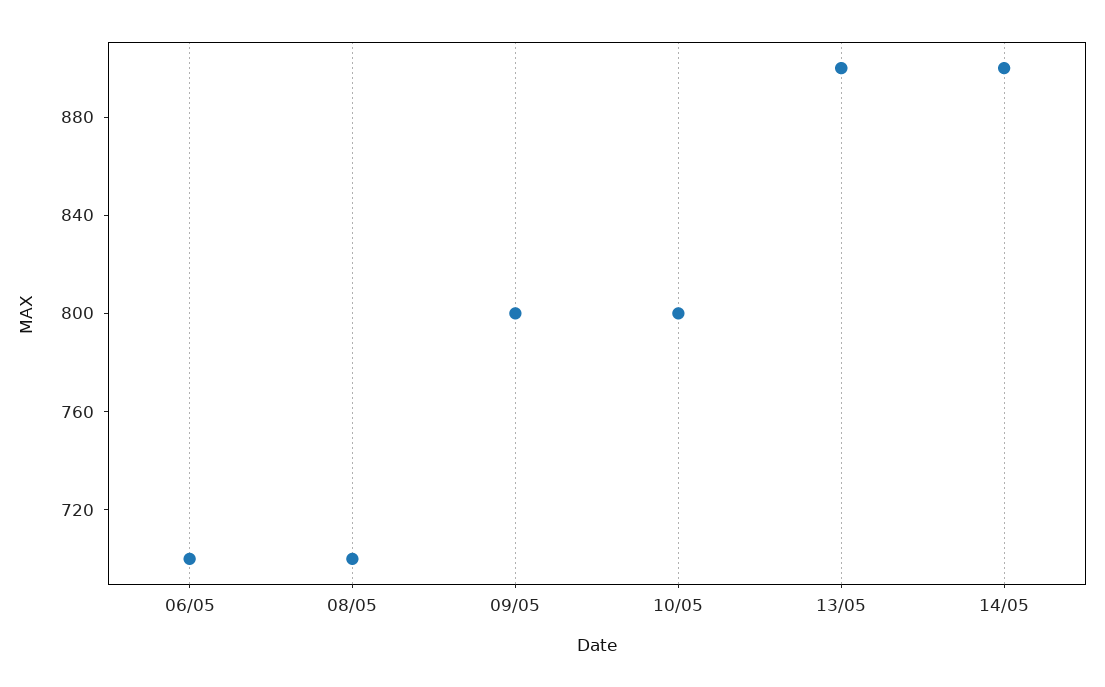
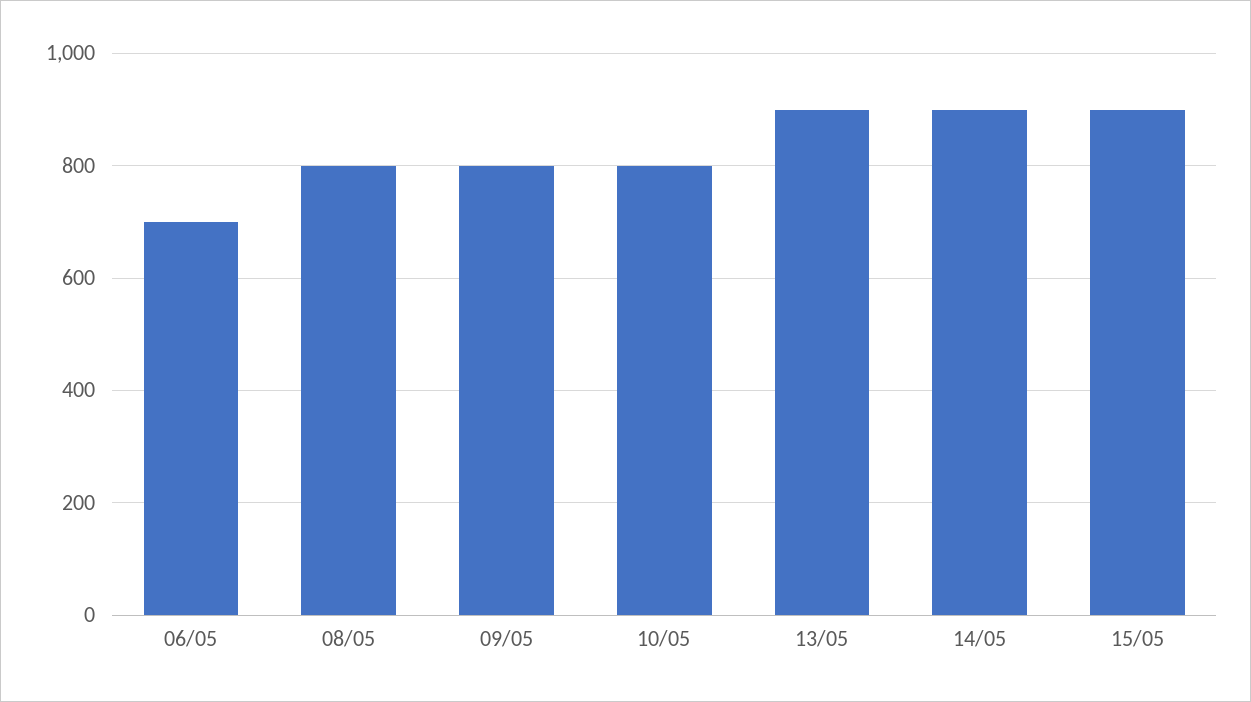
08/05: 700 -> 800
15/05: none -> 900

